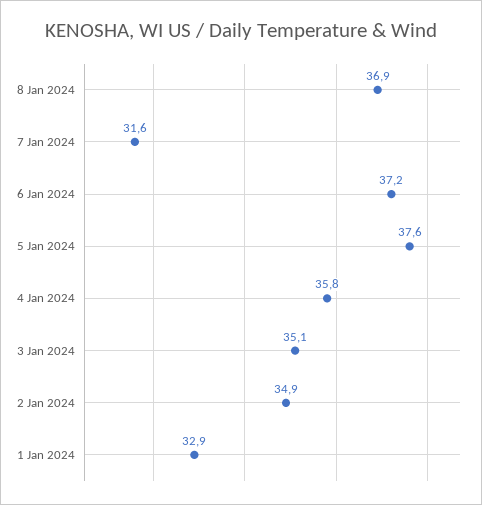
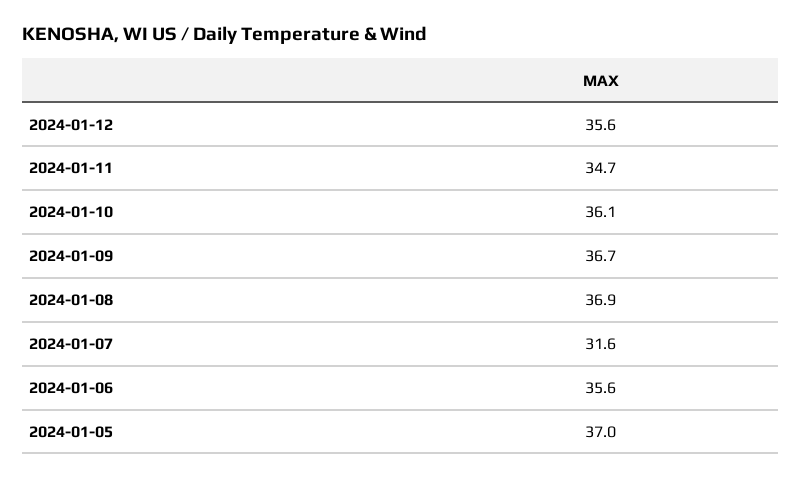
6 Jan 2024: 37.2 -> 35.6
5 Jan 2024: 37.6 -> 37
4 Jan 2024: 35.8 -> none
3 Jan 2024: 35.1 -> none
2 Jan 2024: 34.9 -> none
1 Jan 2024: 32.9 -> none
2024-01-12: none -> 35.6
2024-01-11: none -> 34.7
2024-01-10: none -> 36.1
2024-01-09: none -> 36.7

